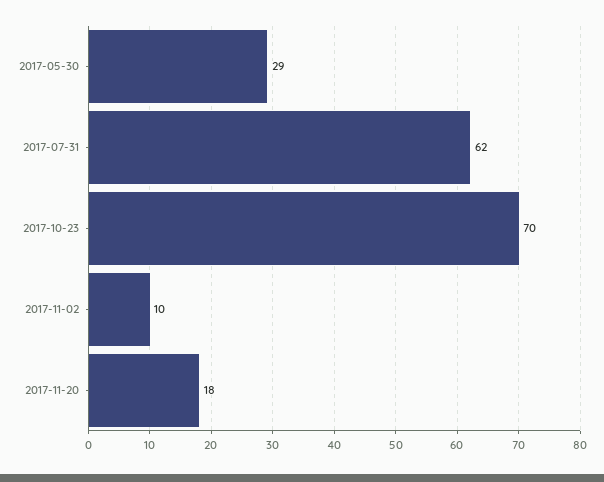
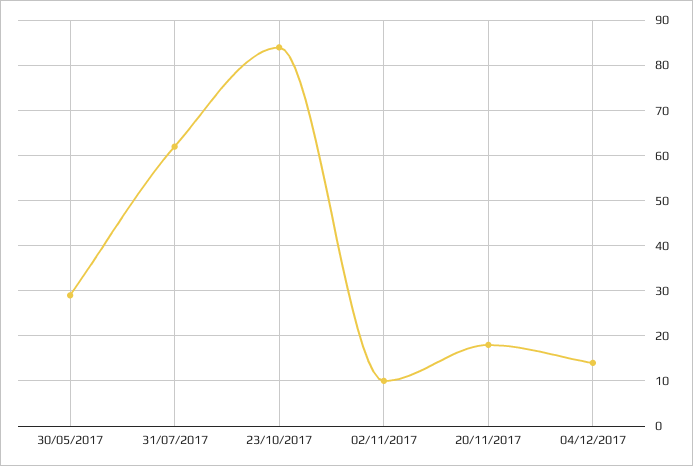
2017-10-23: 70 -> 85
04/12/2017: none -> 15

